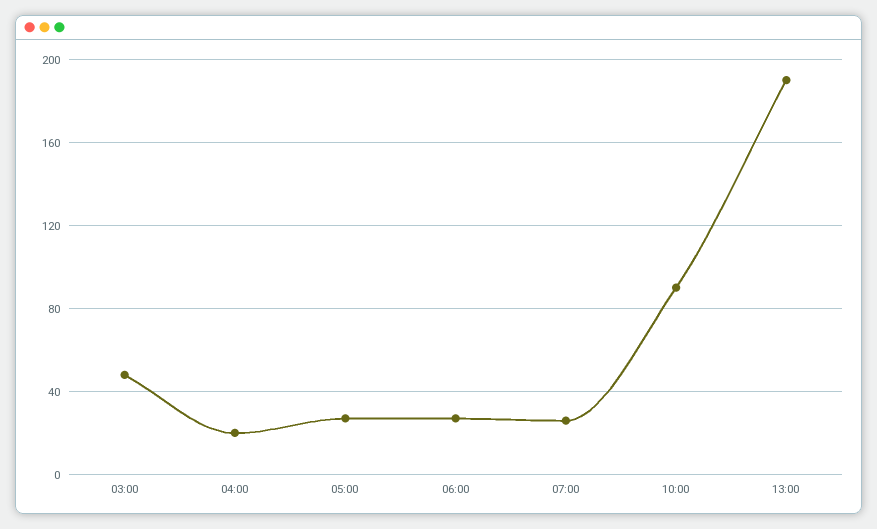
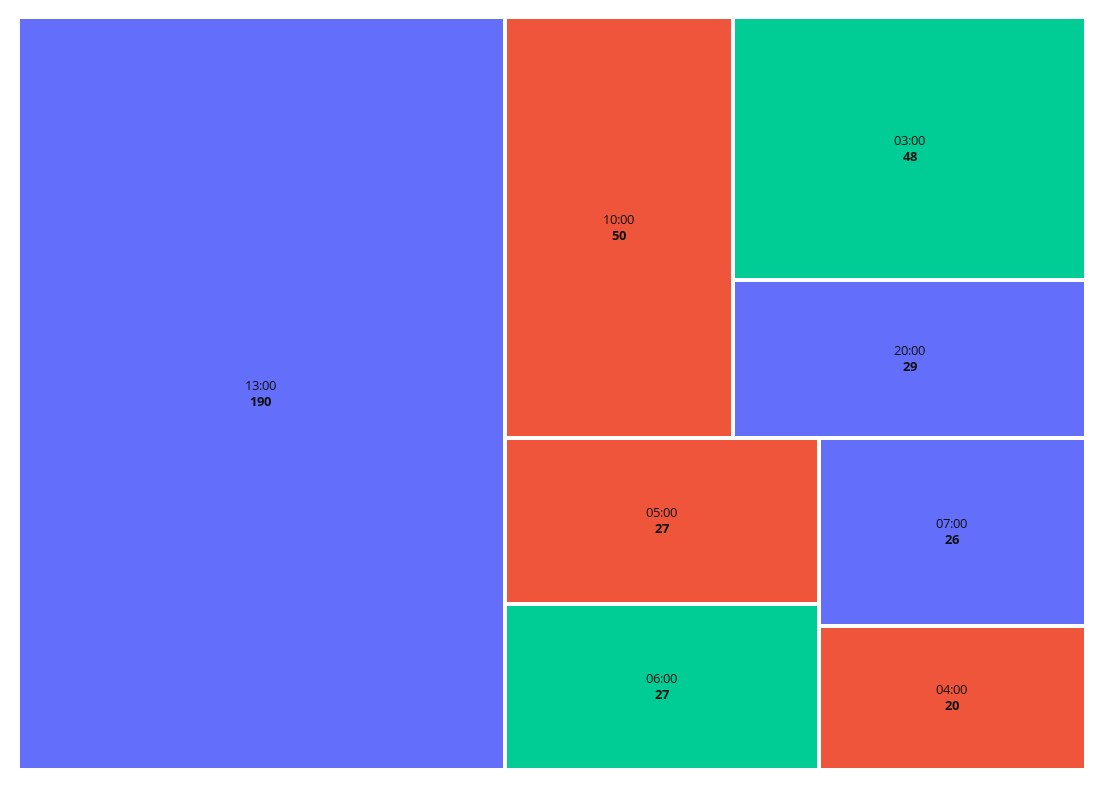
10:00: 90 -> 50
20:00: none -> 29

